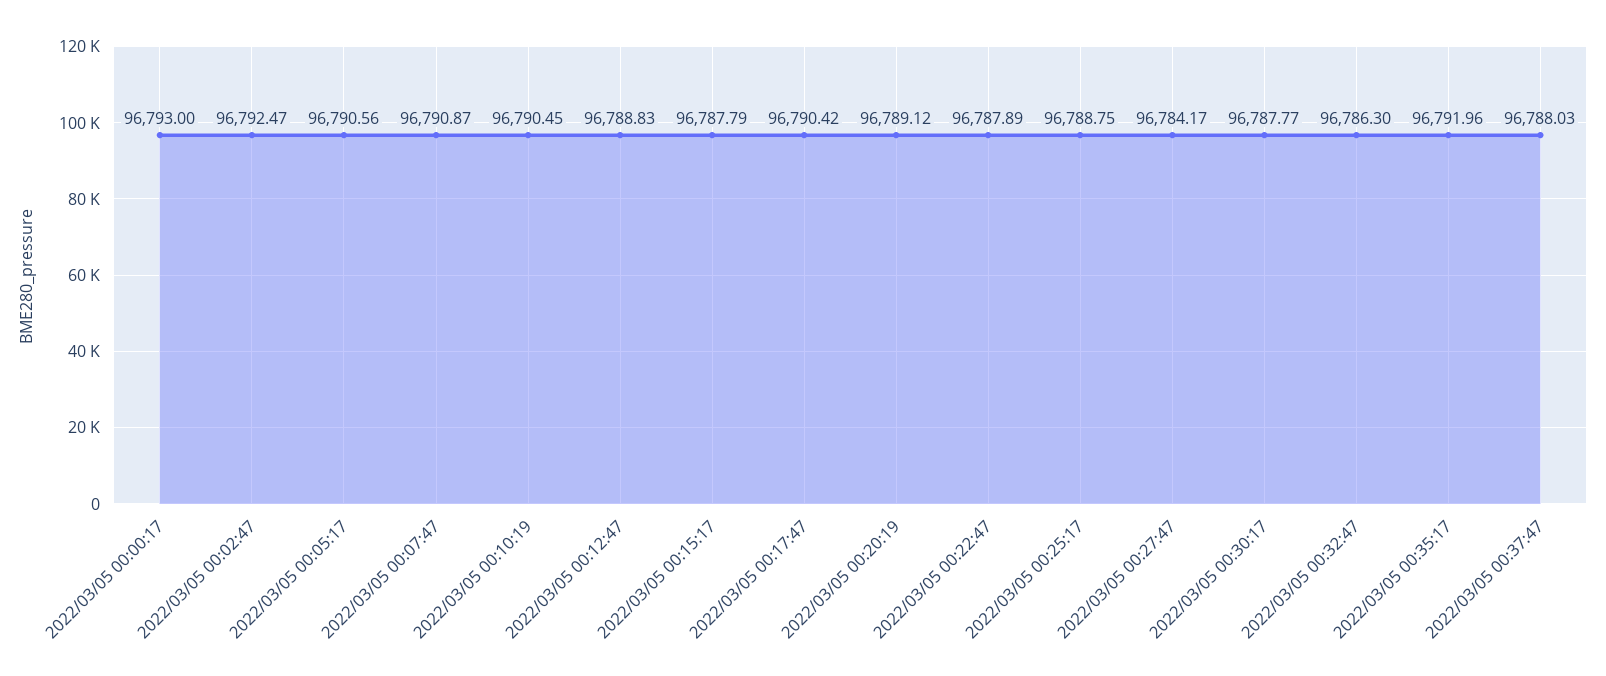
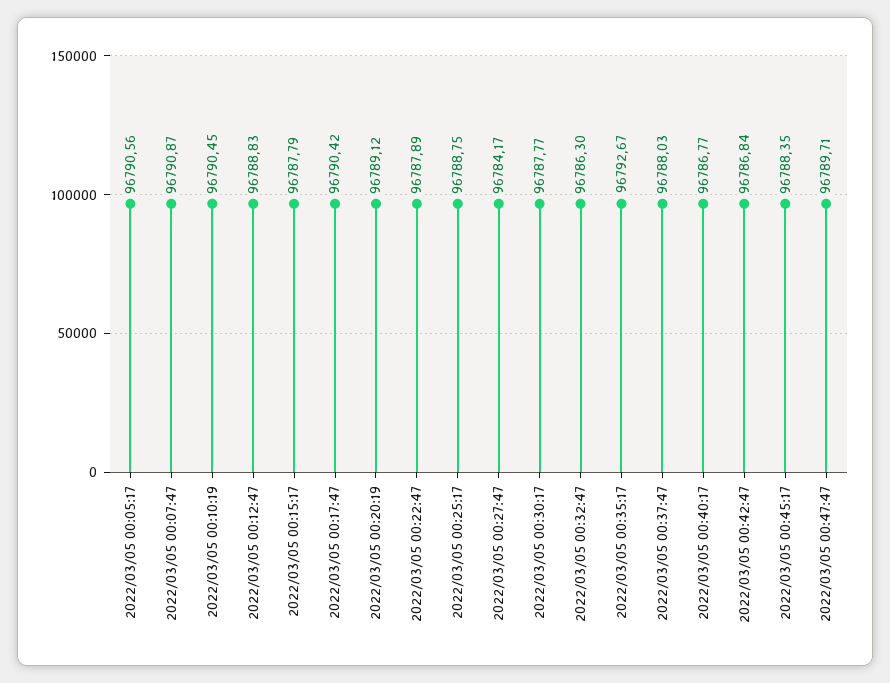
2022/03/05 00:00:17: 96793 -> none
2022/03/05 00:02:47: 96792.47 -> none
2022/03/05 00:35:17: 96791.96 -> 96792.67
2022/03/05 00:40:17: none -> 96786.77
2022/03/05 00:42:47: none -> 96786.84
2022/03/05 00:45:17: none -> 96788.35
2022/03/05 00:47:47: none -> 96789.71

